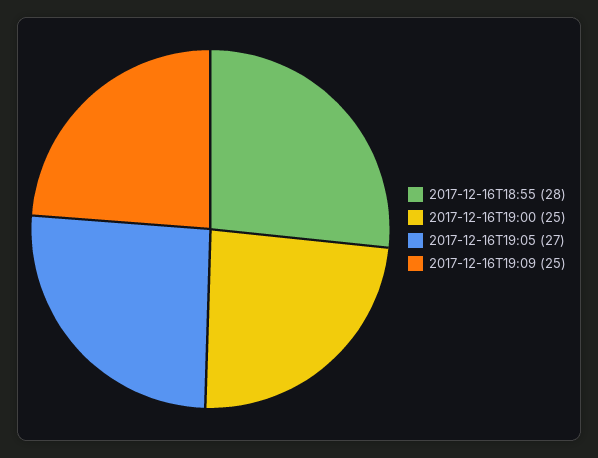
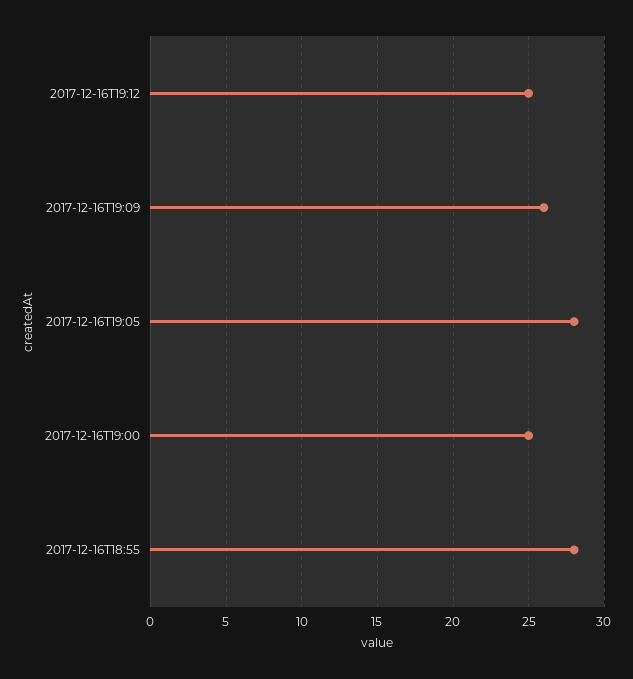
2017-12-16T19:05: 27 -> 28
2017-12-16T19:09: 25 -> 26
2017-12-16T19:12: none -> 25

